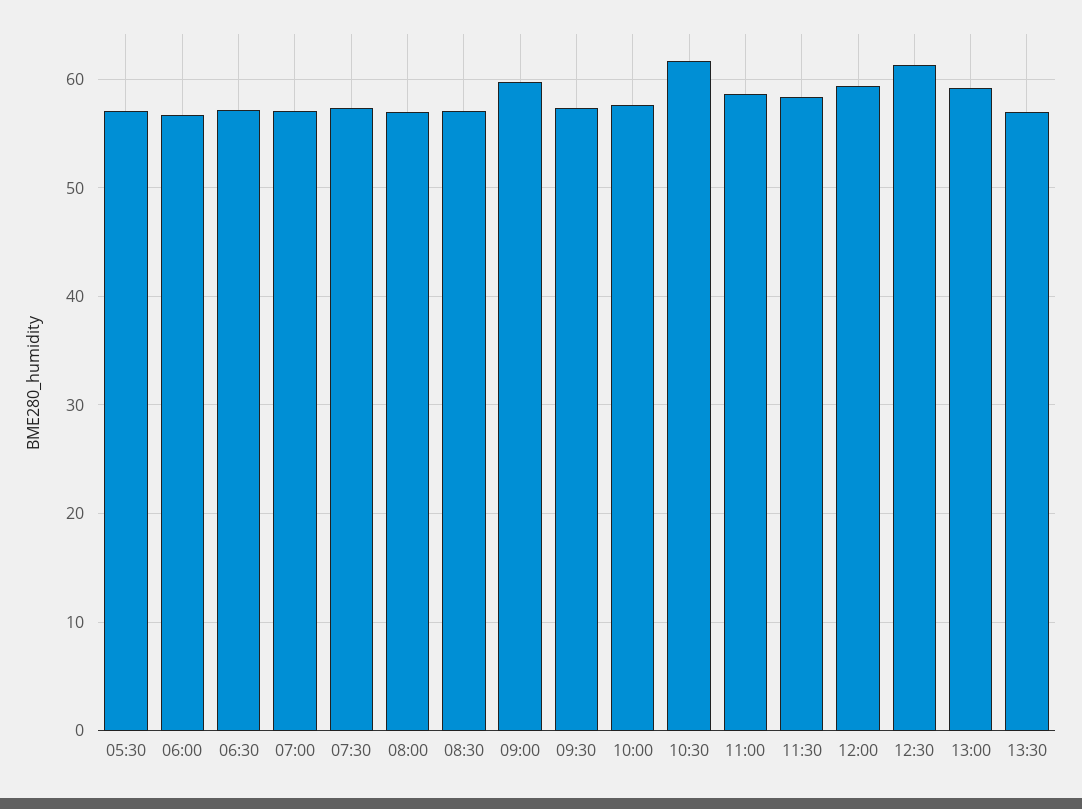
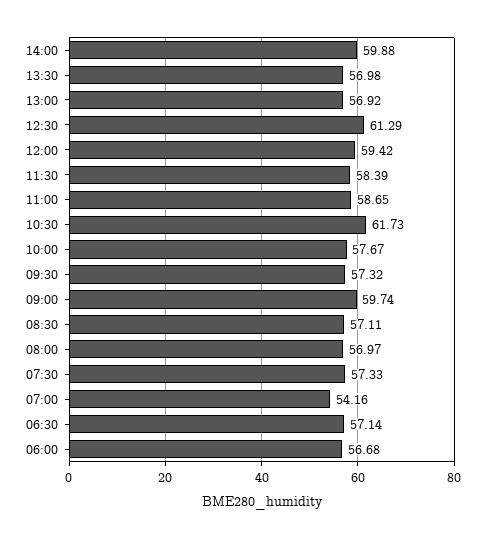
05:30: 57 -> none
07:00: 57 -> 54.16
13:00: 59 -> 56.92
14:00: none -> 59.88

